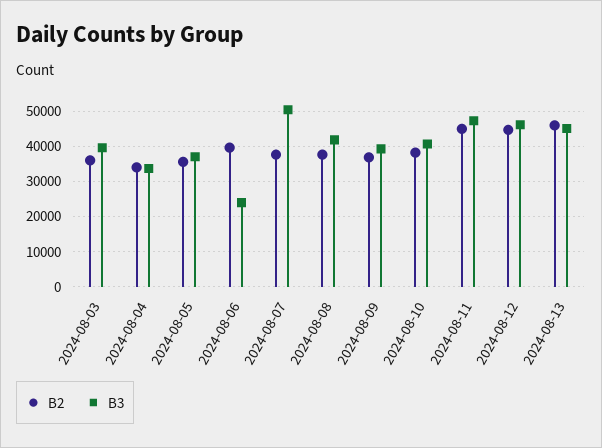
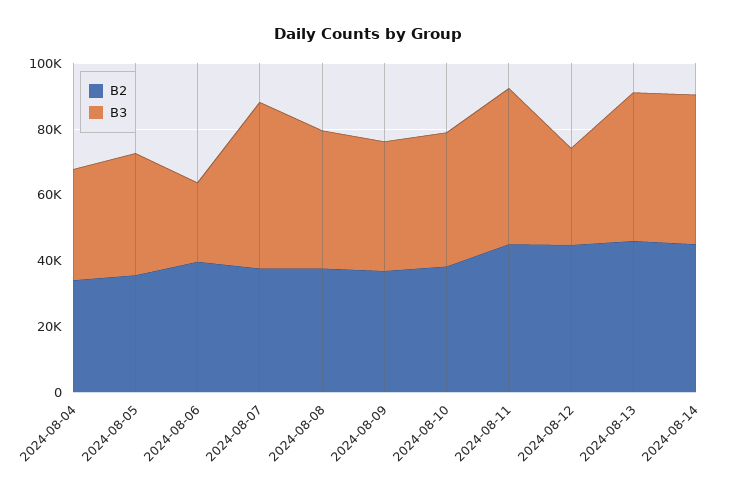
B2, 2024-08-03: 36000 -> none
B3, 2024-08-03: 40000 -> none
B3, 2024-08-12: 46000 -> 30000
B2, 2024-08-14: none -> 45000
B3, 2024-08-14: none -> 45000

